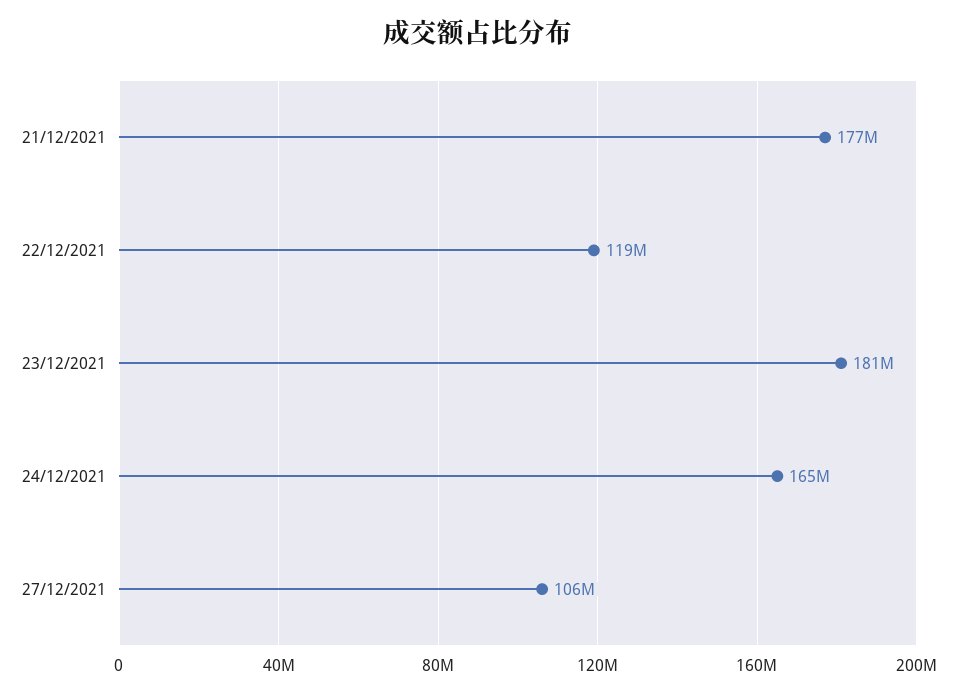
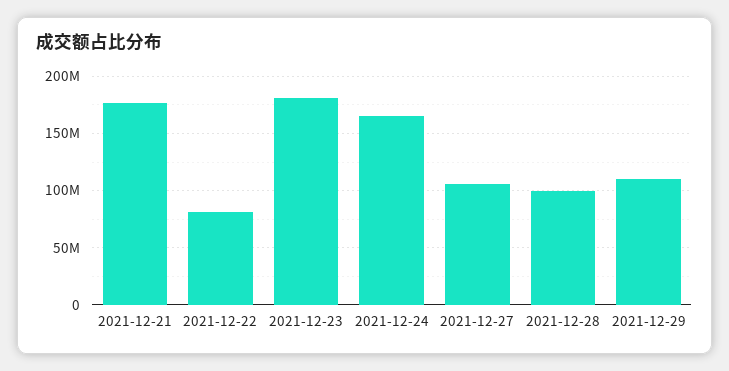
22/12/2021: 119000000 -> 80000000
2021-12-28: none -> 100000000
2021-12-29: none -> 110000000

